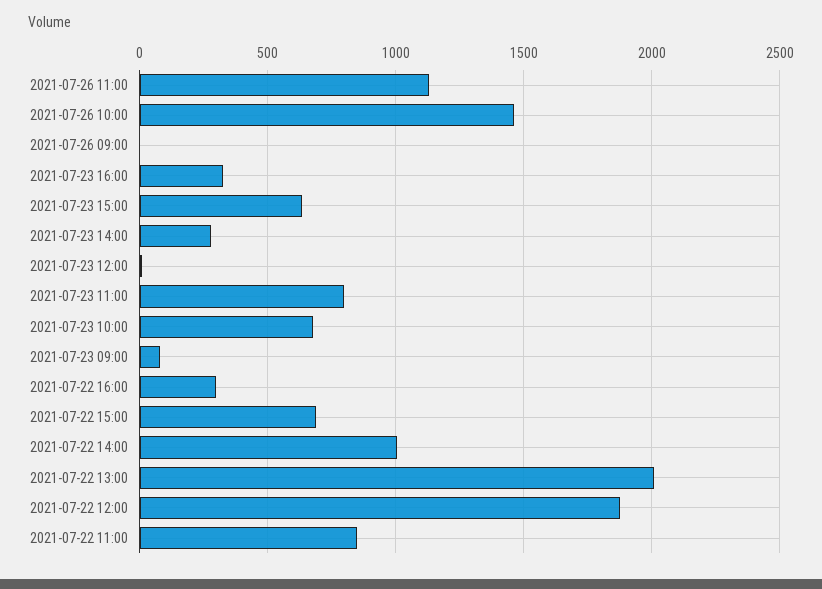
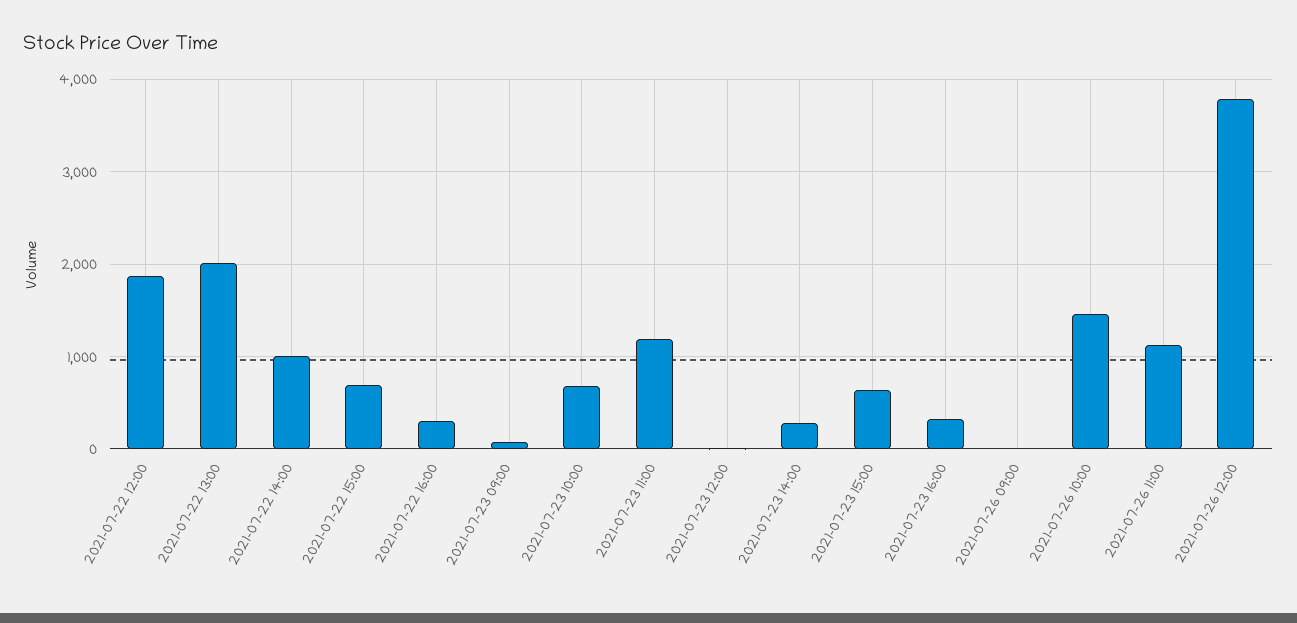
2021-07-23 11:00: 800 -> 1200
2021-07-22 11:00: 850 -> none
2021-07-26 12:00: none -> 3800

